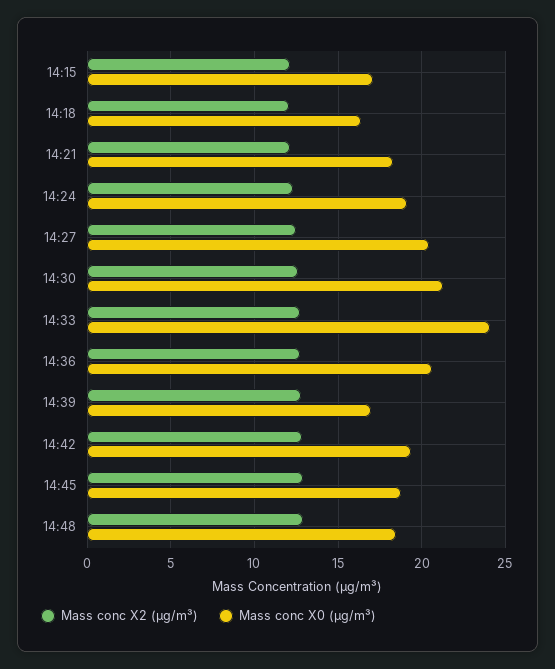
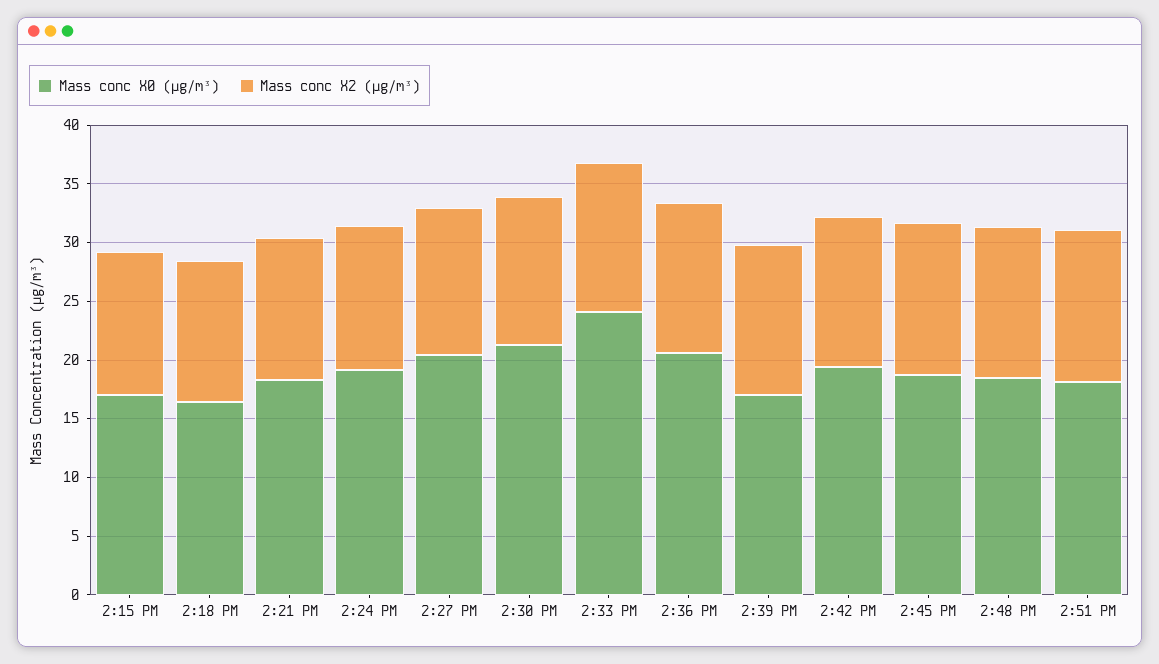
Mass conc X0 (μg/m³), 2:51 PM: none -> 18
Mass conc X2 (μg/m³), 2:51 PM: none -> 13

